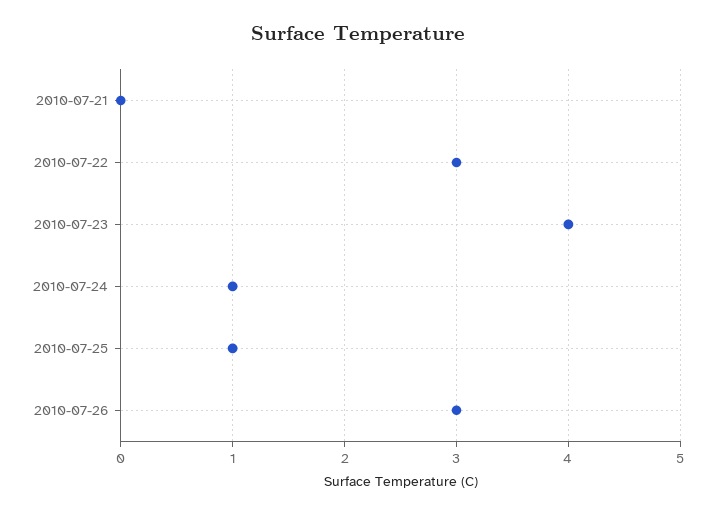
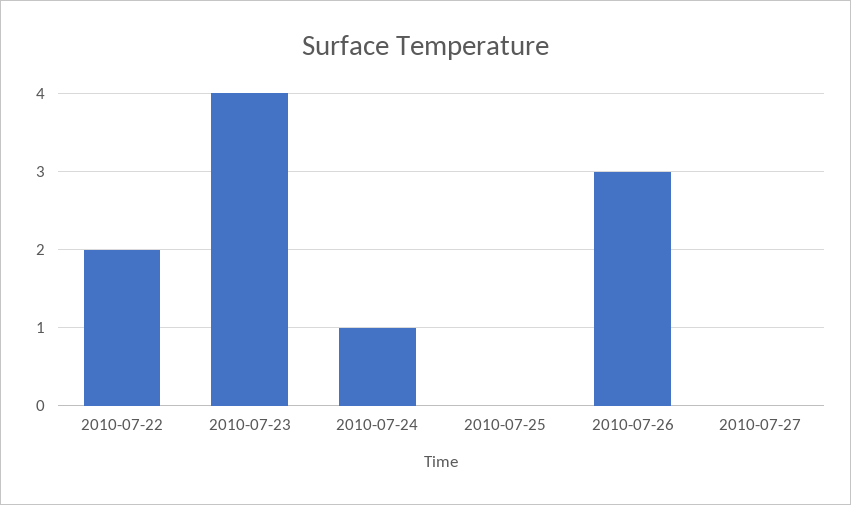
2010-07-21: 0 -> none
2010-07-22: 3 -> 2
2010-07-25: 1 -> 0
2010-07-27: none -> 0

